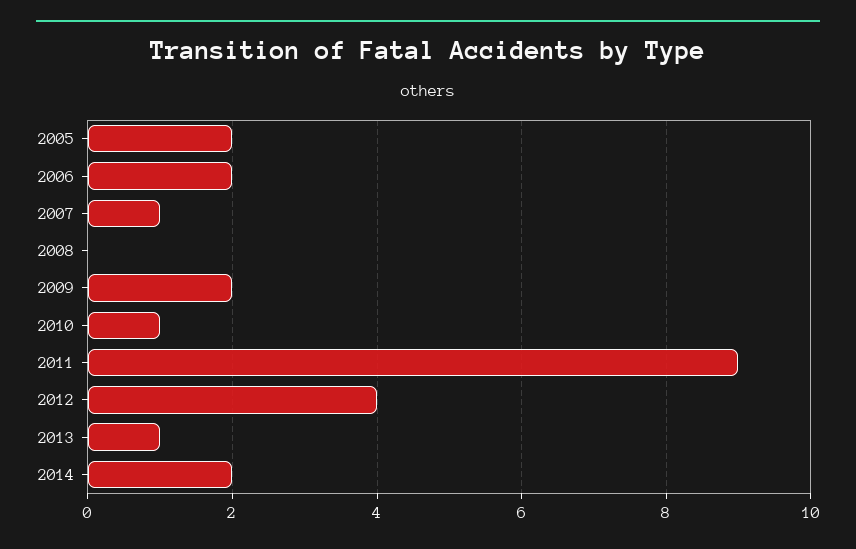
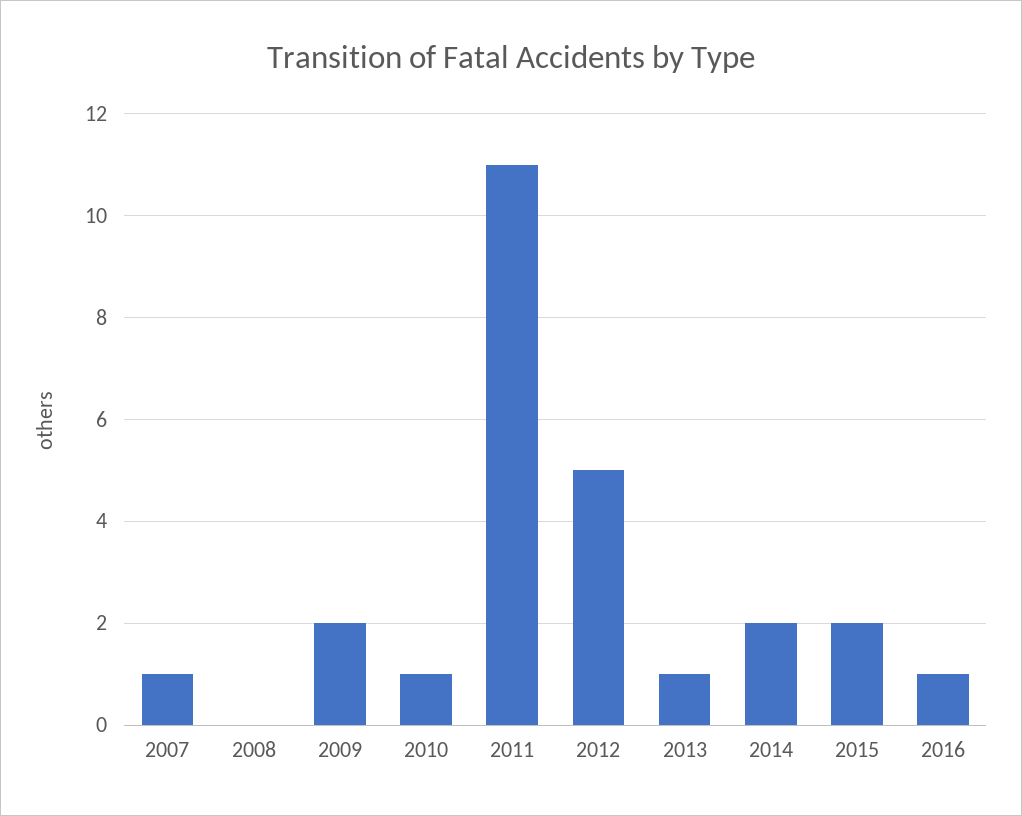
2005: 2 -> none
2006: 2 -> none
2011: 9 -> 11
2012: 4 -> 5
2015: none -> 2
2016: none -> 1

